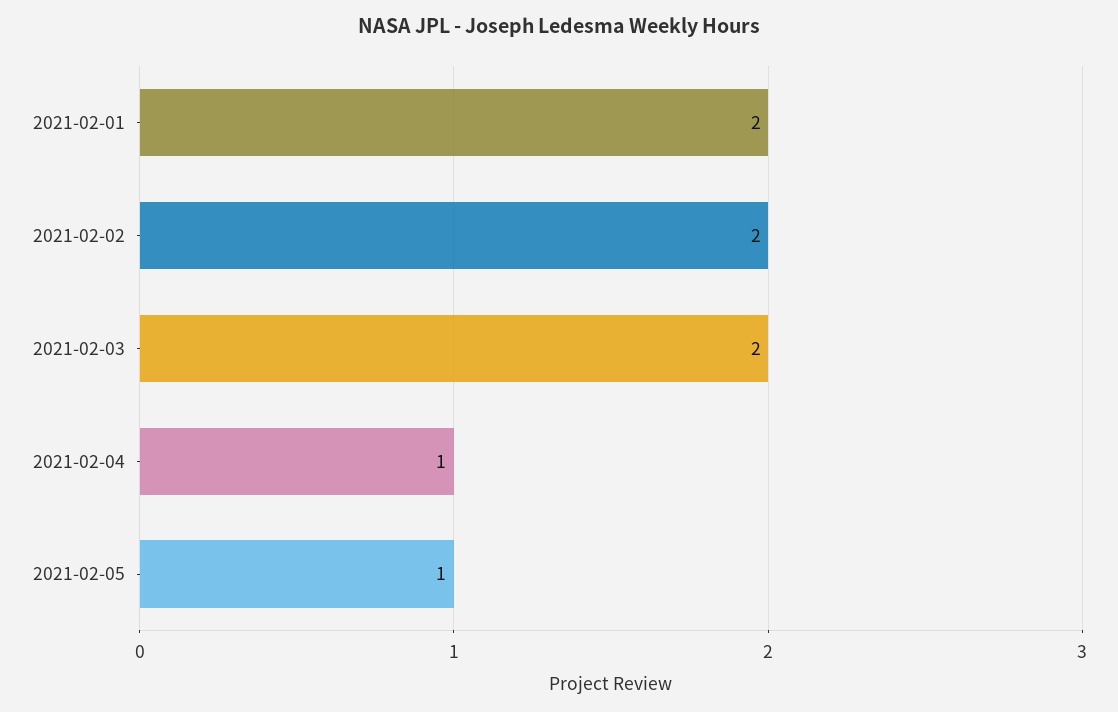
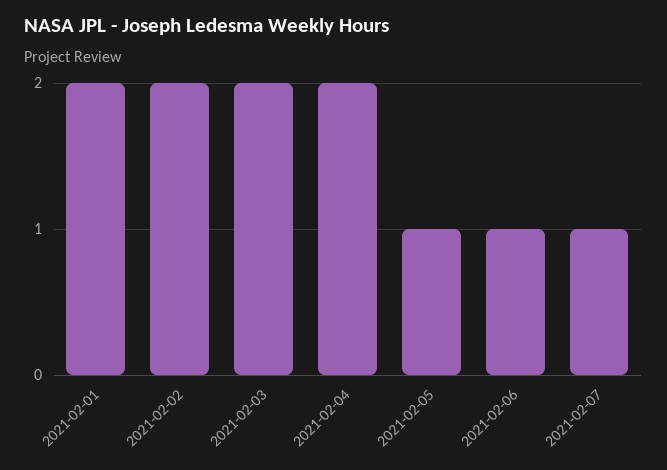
2021-02-04: 1 -> 2
2021-02-06: none -> 1
2021-02-07: none -> 1

